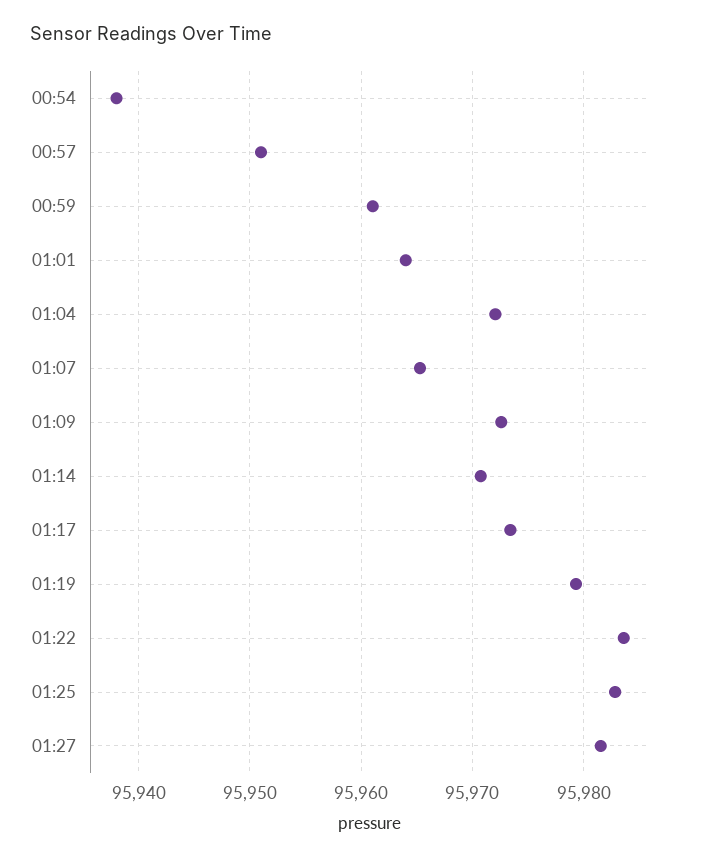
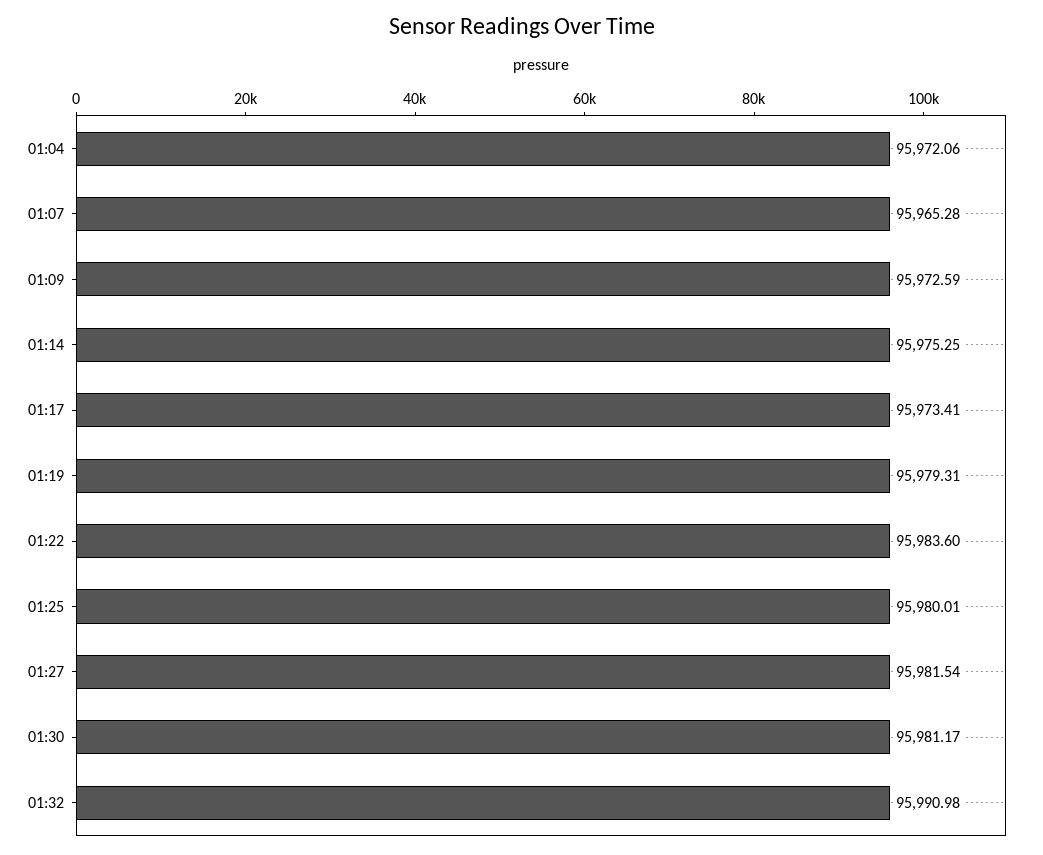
00:54: 95938 -> none
00:57: 95951 -> none
00:59: 95961 -> none
01:01: 95964 -> none
01:14: 95971 -> 95975.25
01:25: 95983 -> 95980.01
01:30: none -> 95981.17
01:32: none -> 95990.98

